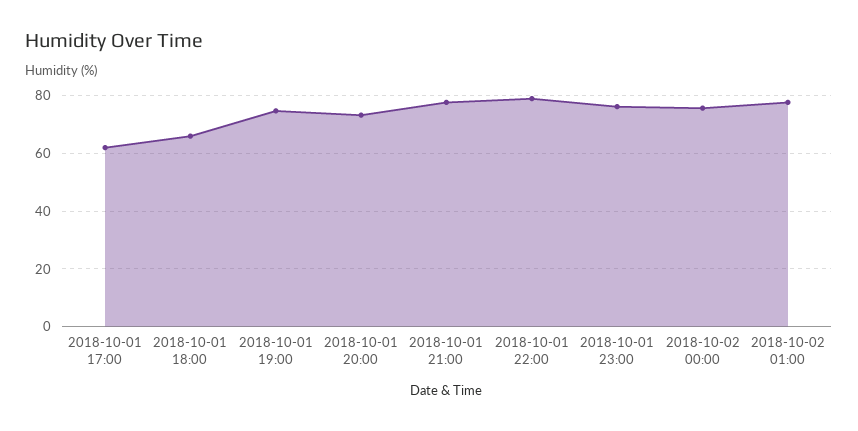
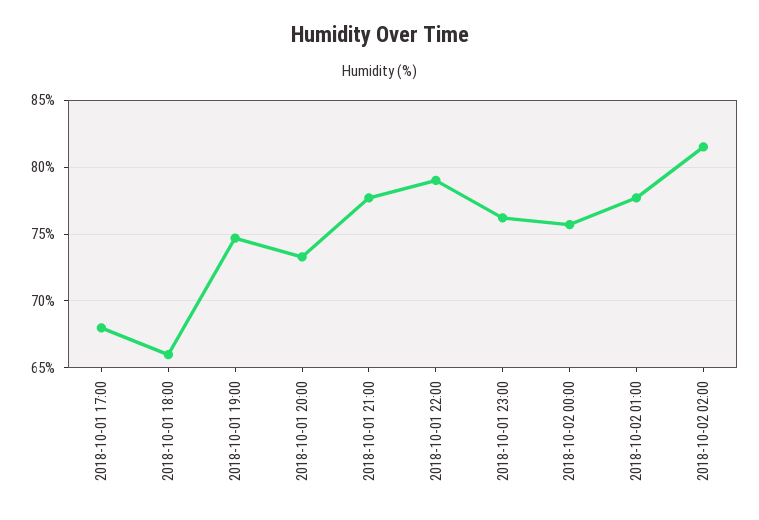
2018-10-01 17:00: 62.5 -> 68
2018-10-02 02:00: none -> 81.5

